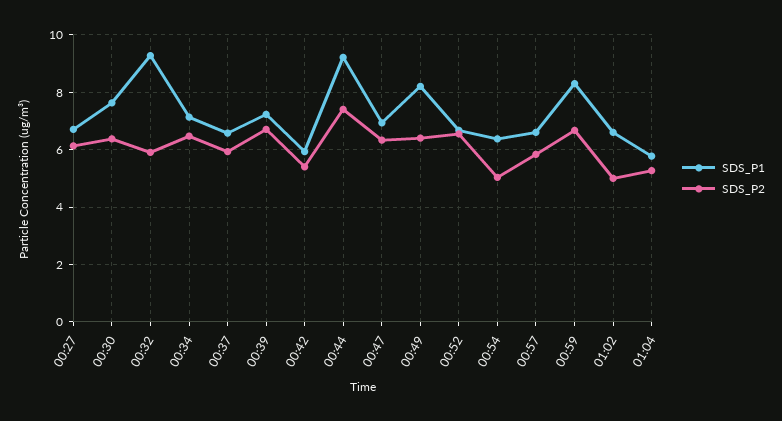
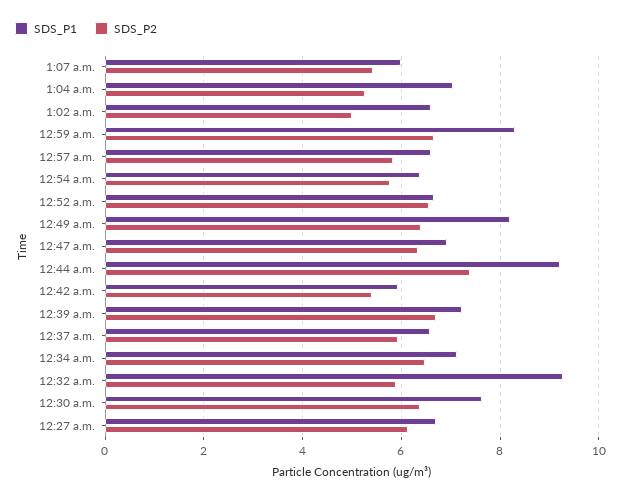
SDS_P2, 00:54: 5 -> 5.8
SDS_P1, 01:04: 5.75 -> 7
SDS_P1, 1:07 a.m.: none -> 6
SDS_P2, 1:07 a.m.: none -> 5.4

